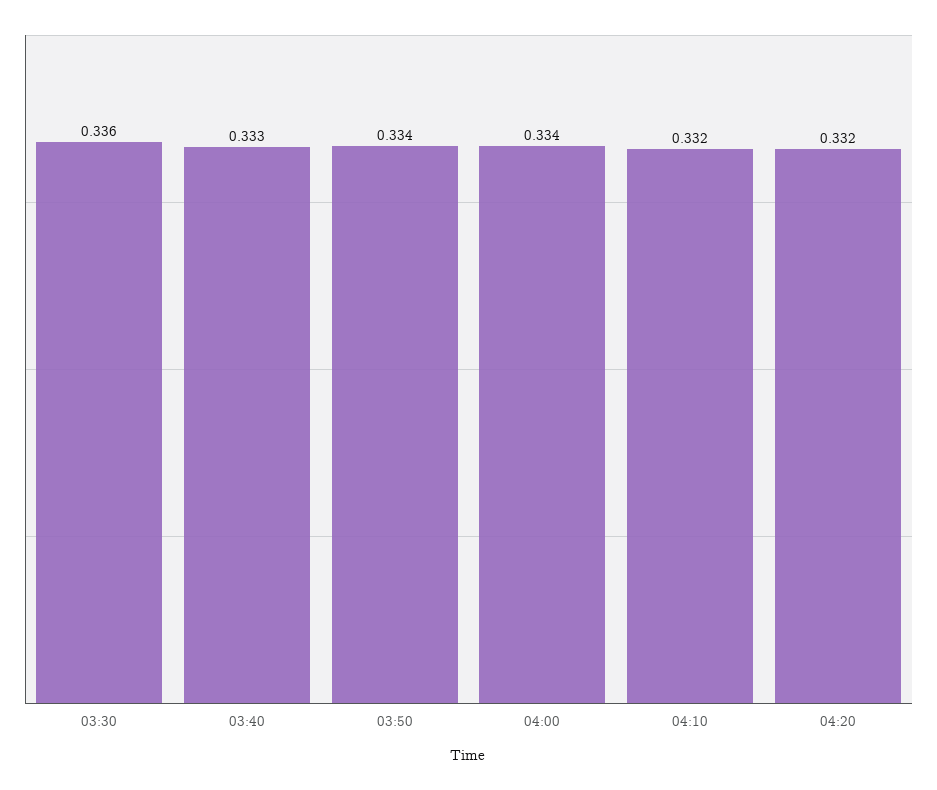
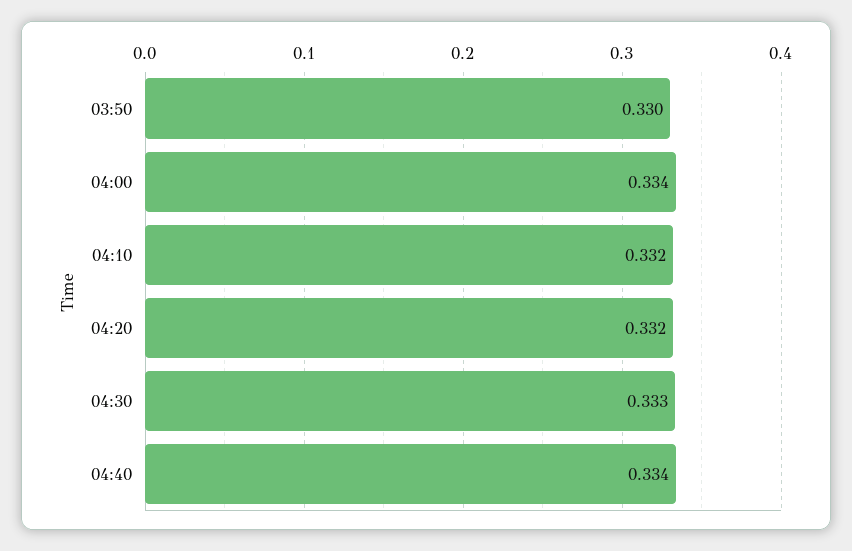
03:30: 0.336 -> none
03:40: 0.333 -> none
03:50: 0.334 -> 0.33
04:30: none -> 0.333
04:40: none -> 0.334

